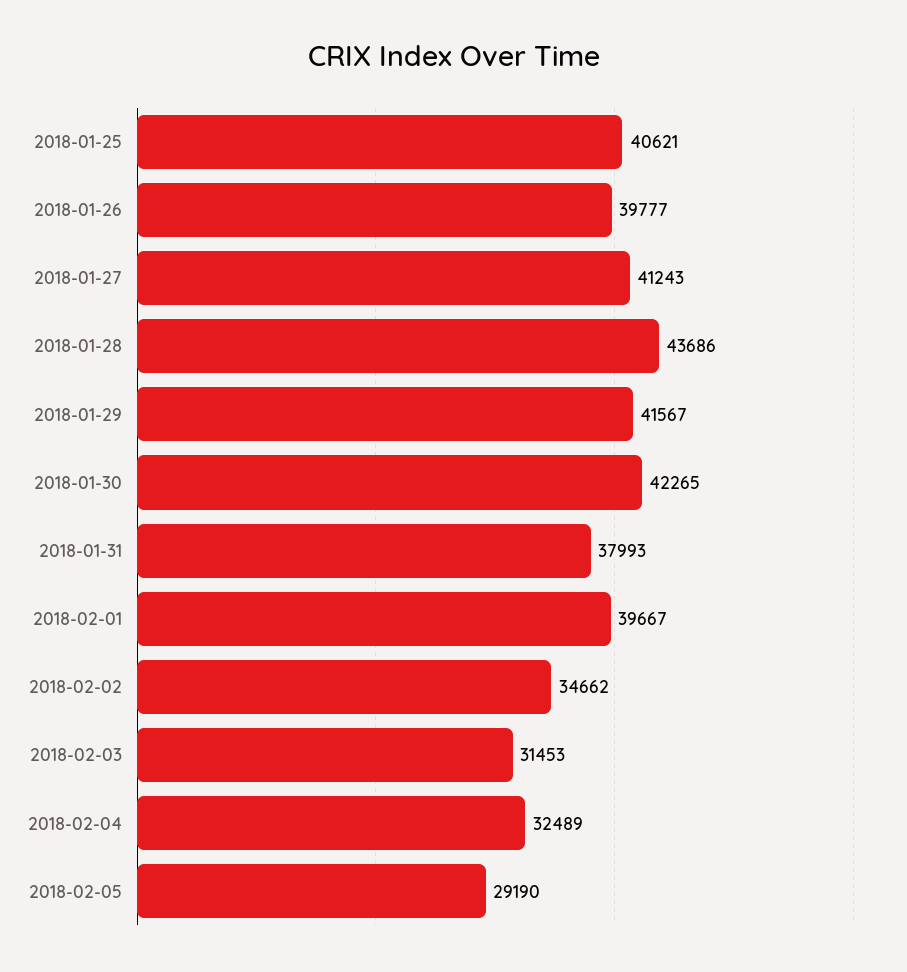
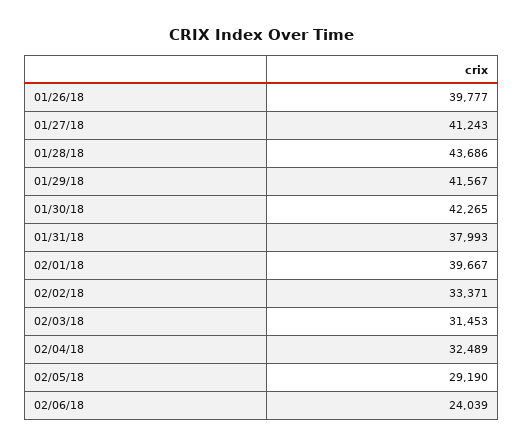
2018-01-25: 40621 -> none
2018-02-02: 34662 -> 33371
02/06/18: none -> 24039

